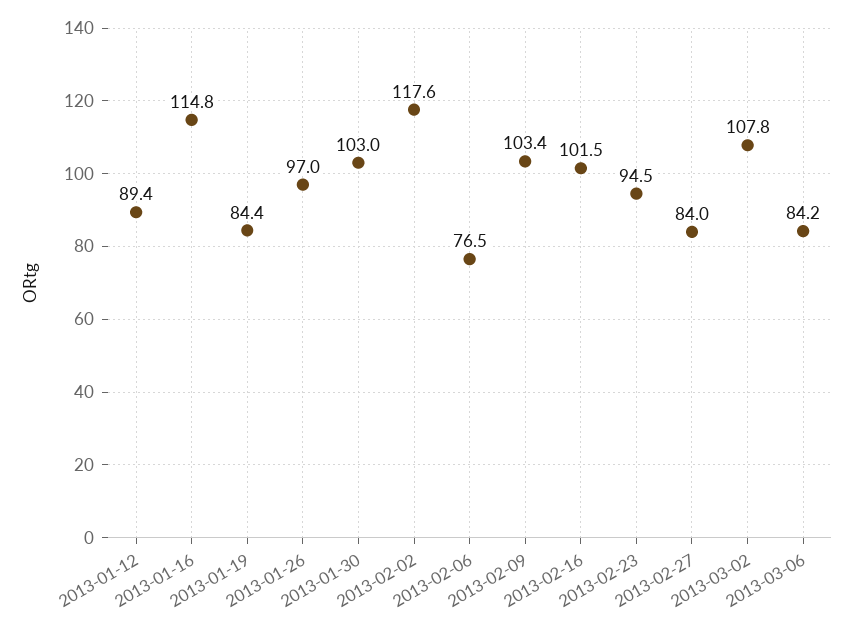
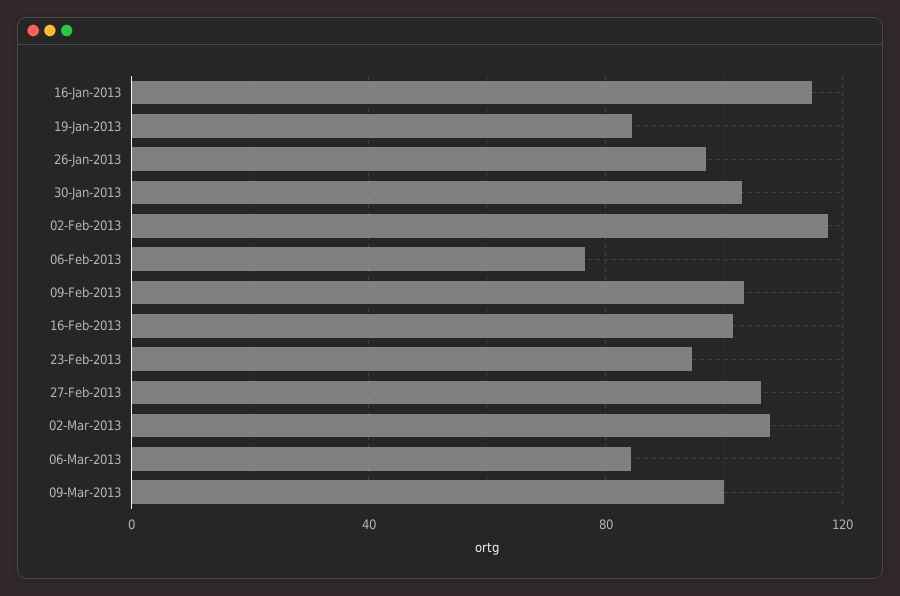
2013-01-12: 89.4 -> none
2013-02-27: 84 -> 105
09-Mar-2013: none -> 100

